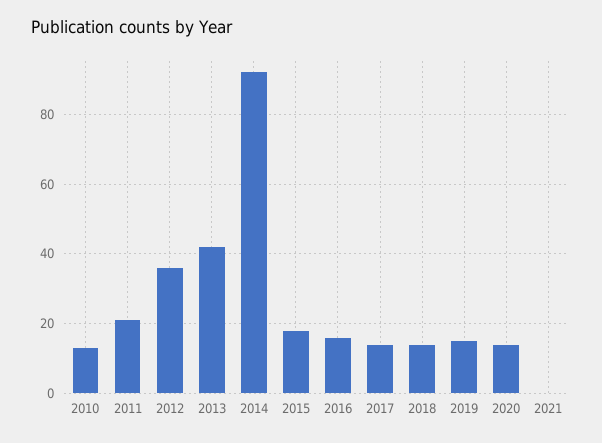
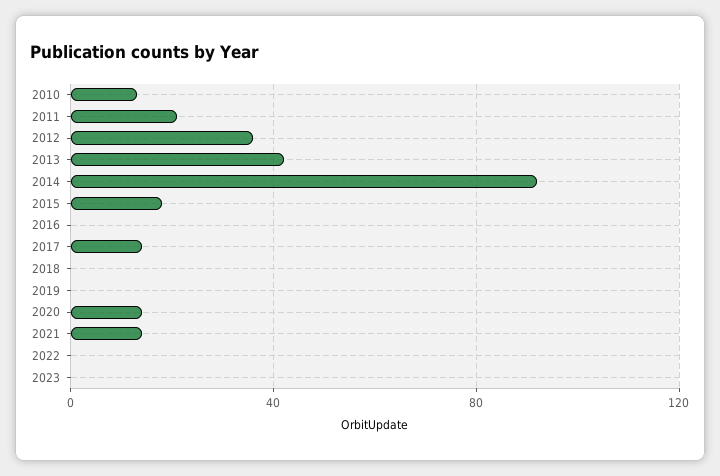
2016: 15 -> 0
2018: 15 -> 0
2019: 15 -> 0
2021: 0 -> 15
2022: none -> 0
2023: none -> 0

